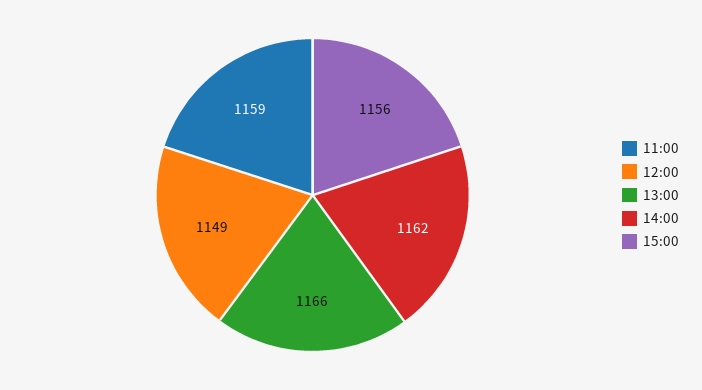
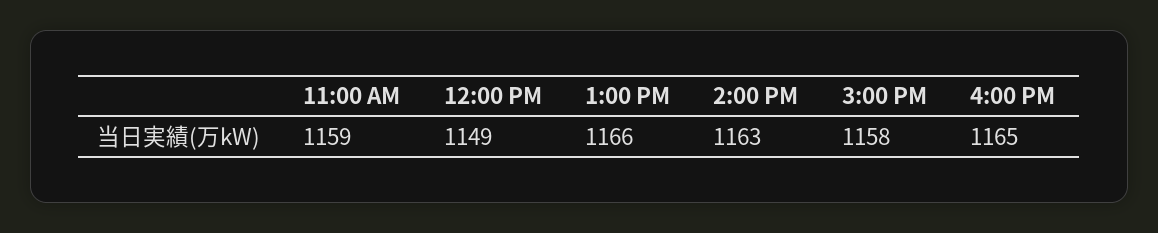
14:00: 1162 -> 1163
15:00: 1156 -> 1158
4:00 PM: none -> 1165

